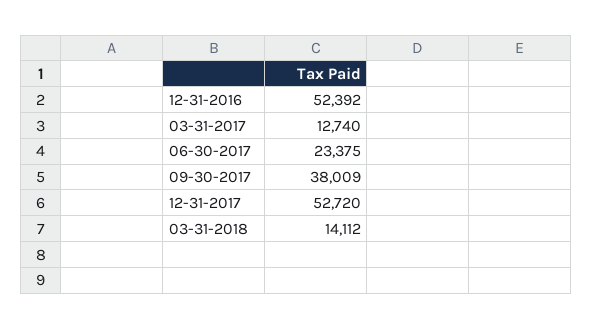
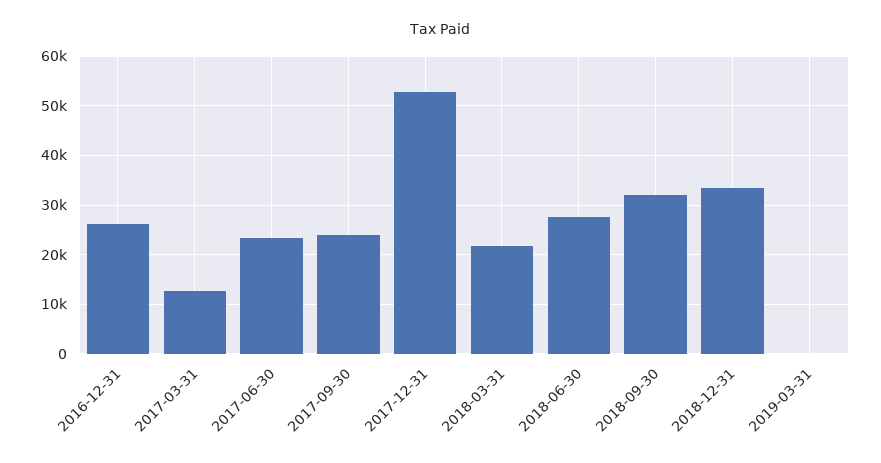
12-31-2016: 52392 -> 26000
09-30-2017: 38009 -> 24000
03-31-2018: 14112 -> 22000
2018-06-30: none -> 28000
2018-09-30: none -> 32000
2018-12-31: none -> 34000
2019-03-31: none -> 0

